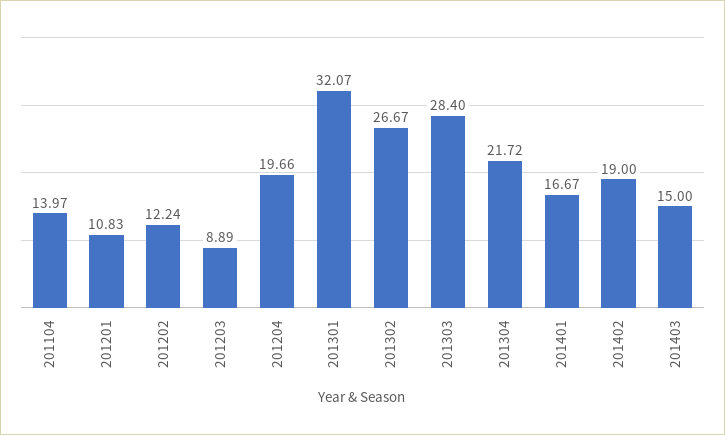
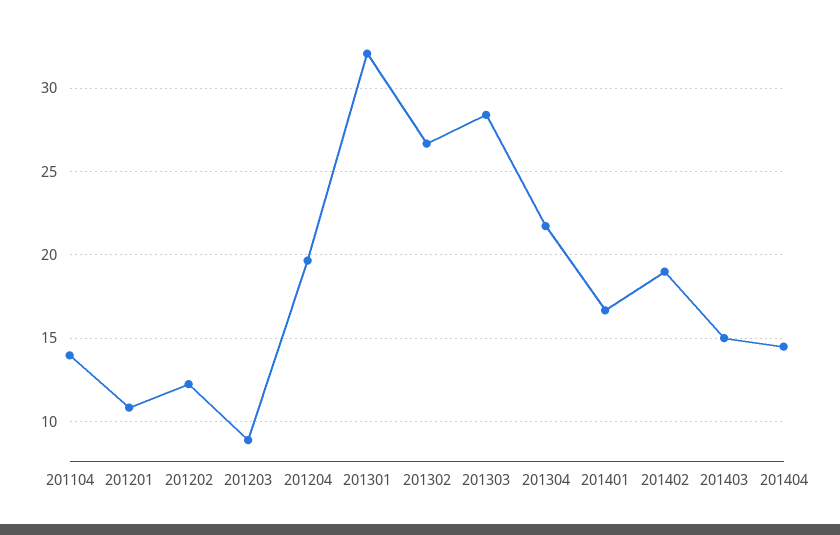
201404: none -> 14.5

